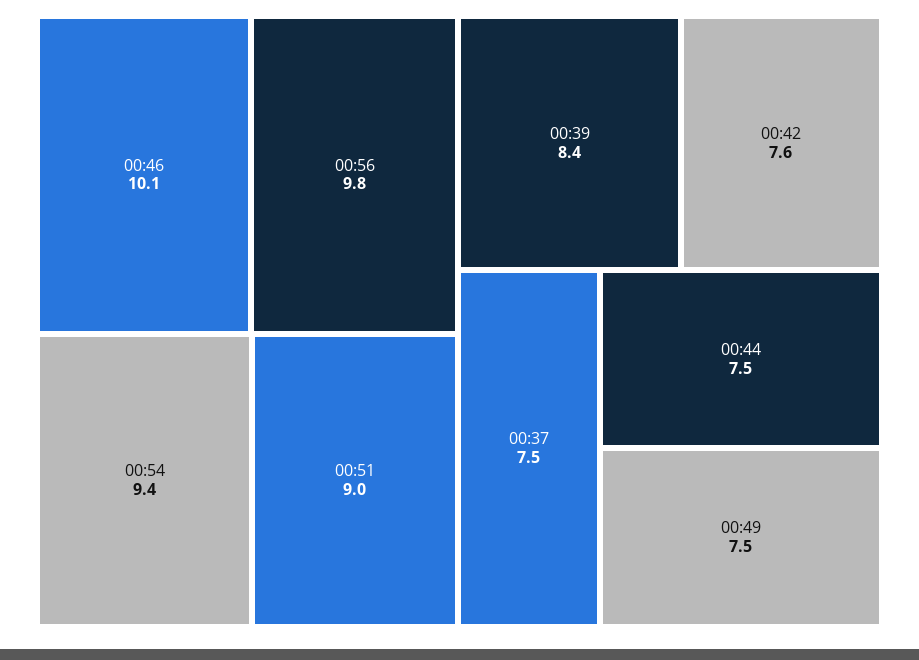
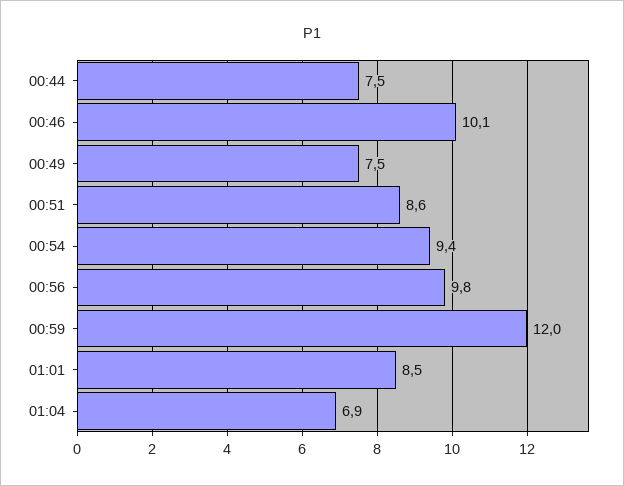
00:51: 9 -> 8.6
00:39: 8.4 -> none
00:42: 7.6 -> none
00:37: 7.5 -> none
00:59: none -> 12
01:01: none -> 8.5
01:04: none -> 6.9

